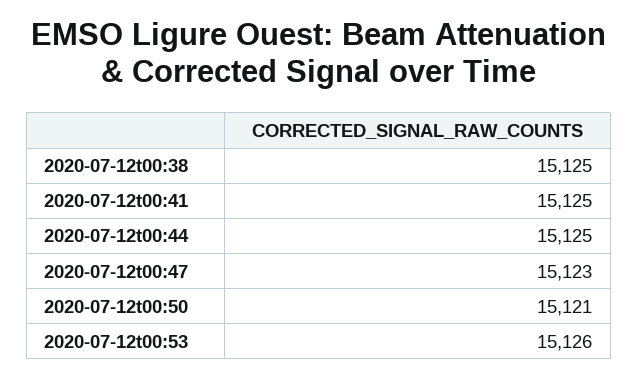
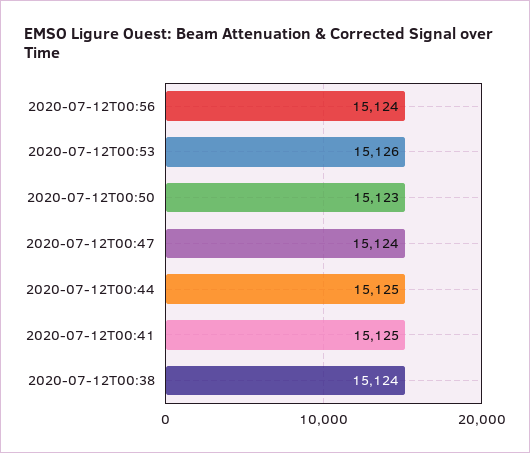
2020-07-12t00:38: 15125 -> 15124
2020-07-12t00:47: 15123 -> 15124
2020-07-12t00:50: 15121 -> 15123
2020-07-12T00:56: none -> 15124

